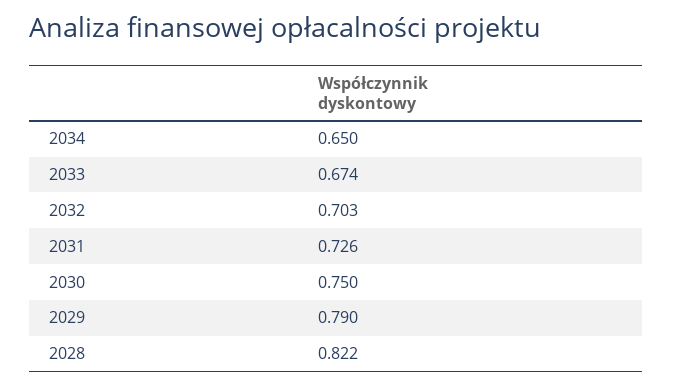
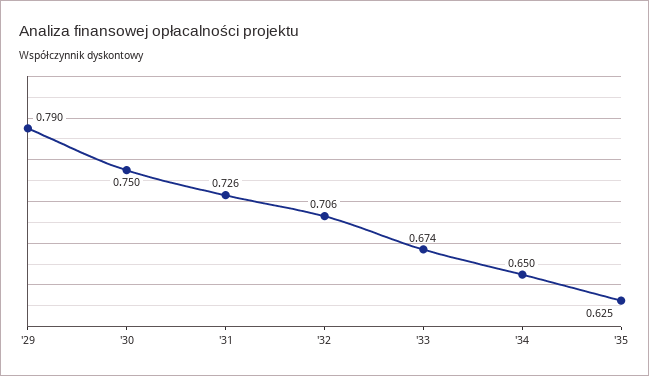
2032: 0.703 -> 0.706
2028: 0.822 -> none
'35: none -> 0.625

